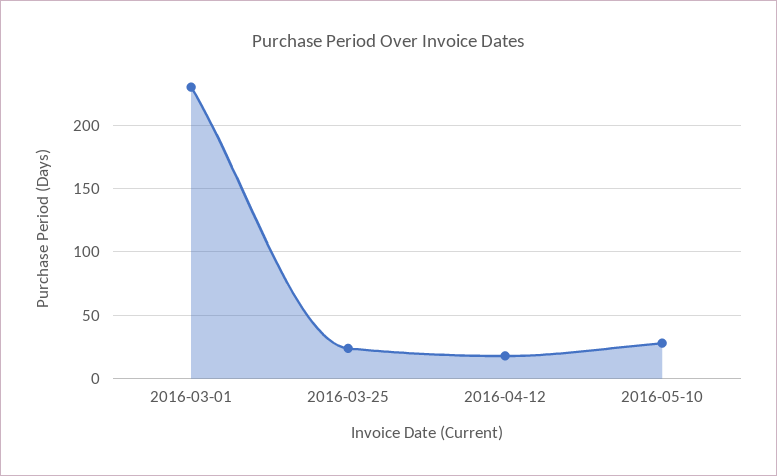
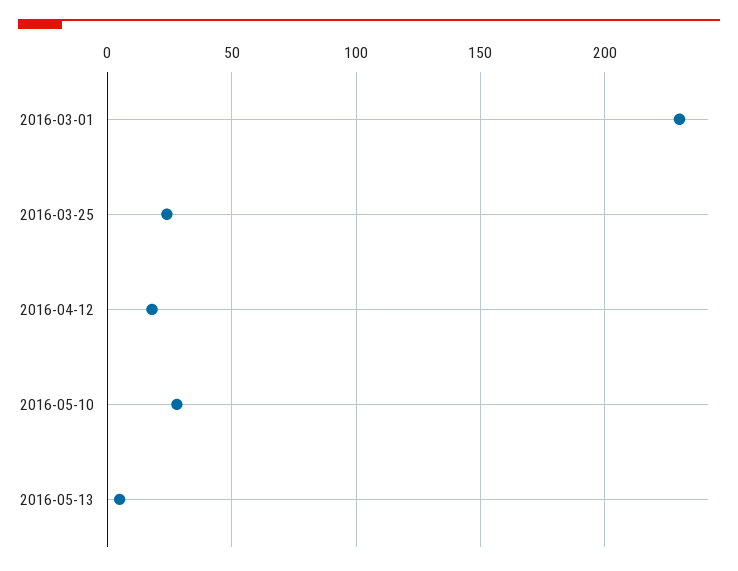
2016-05-13: none -> 5

